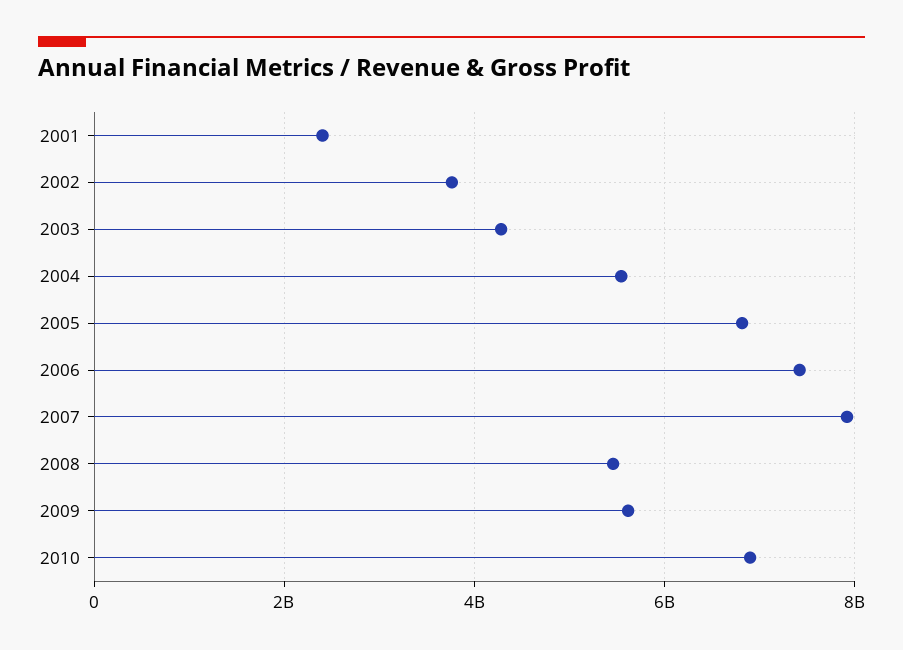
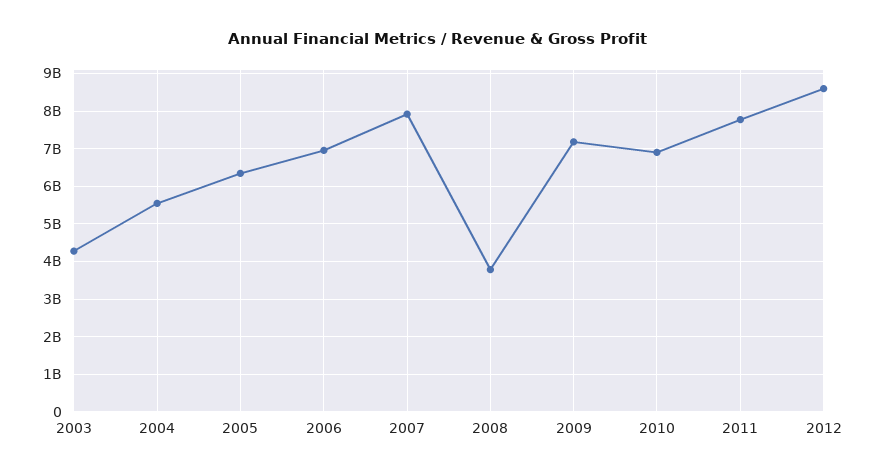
2001: 2400000000 -> none
2002: 3800000000 -> none
2005: 6800000000 -> 6400000000
2006: 7400000000 -> 7000000000
2008: 5400000000 -> 3800000000
2009: 5600000000 -> 7200000000
2011: none -> 7800000000
2012: none -> 8600000000

